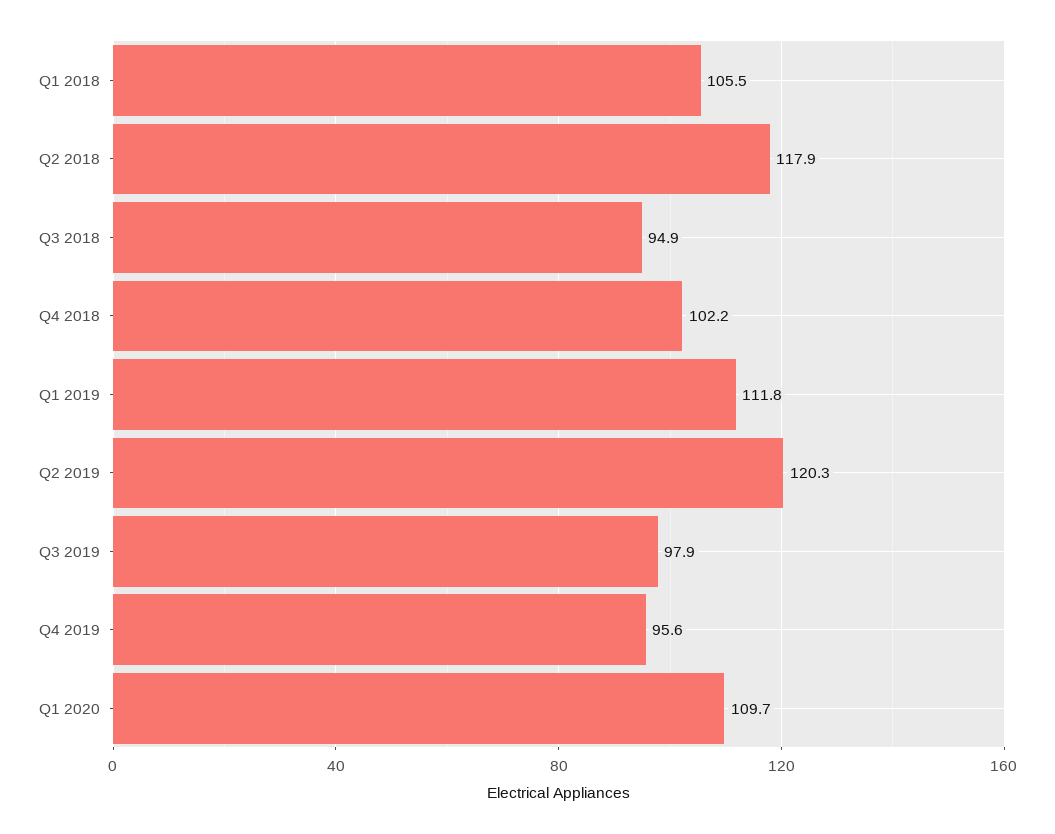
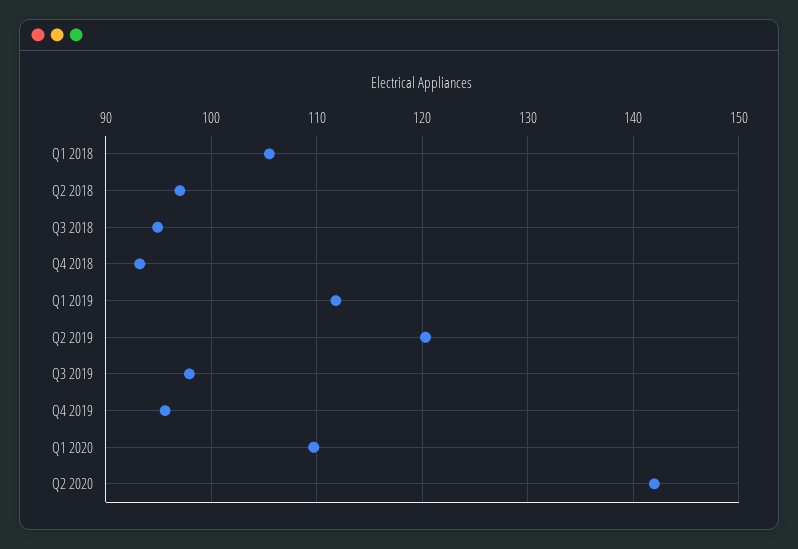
Q2 2018: 117.9 -> 97
Q4 2018: 102.2 -> 93
Q2 2020: none -> 142

